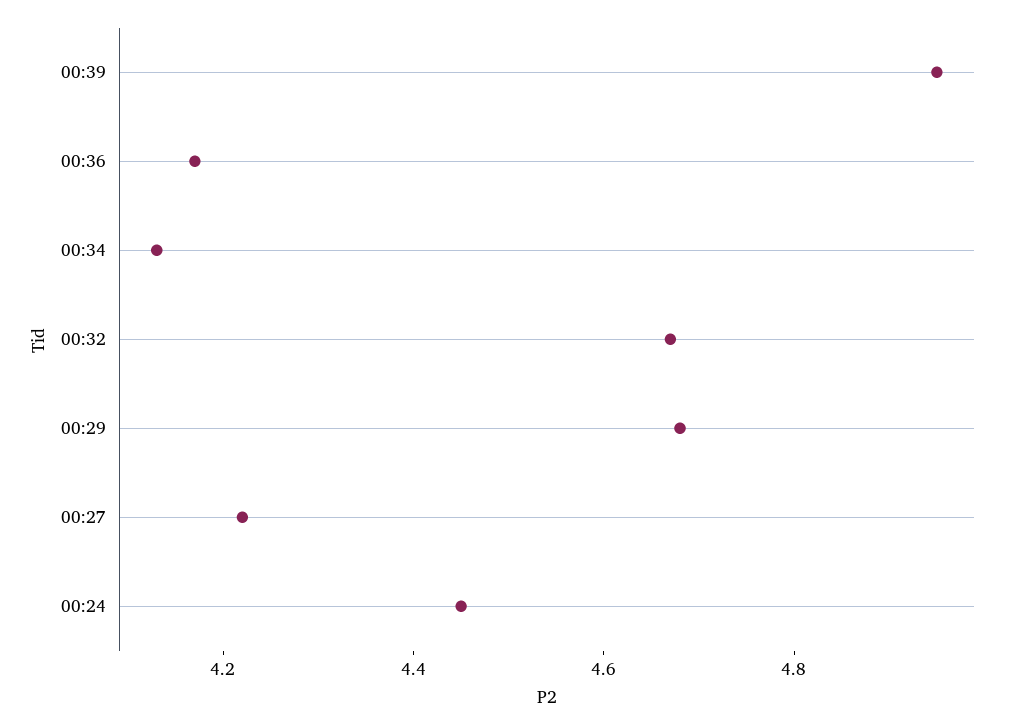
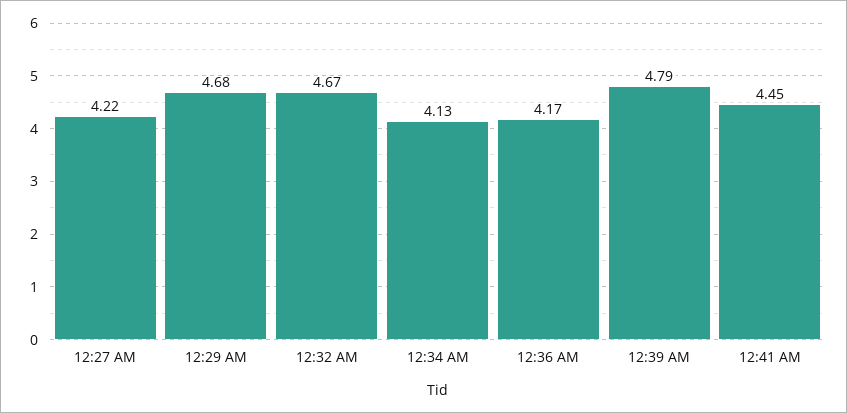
00:39: 4.95 -> 4.79
00:24: 4.45 -> none
12:41 AM: none -> 4.45

